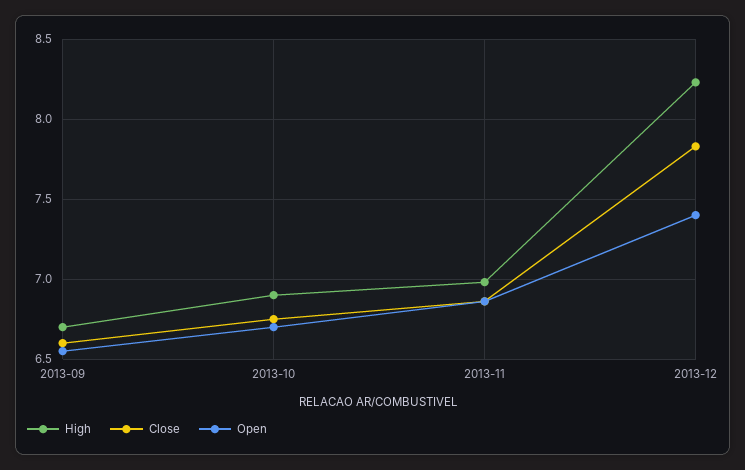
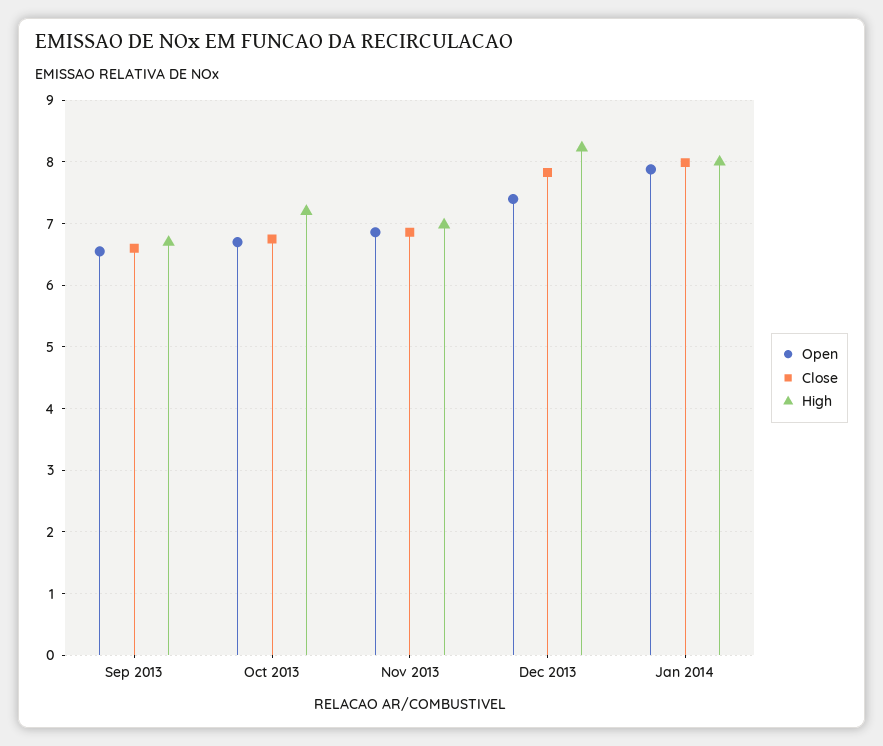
High, 2013-10: 6.9 -> 7.2
Open, Jan 2014: none -> 7.9
Close, Jan 2014: none -> 8
High, Jan 2014: none -> 8

